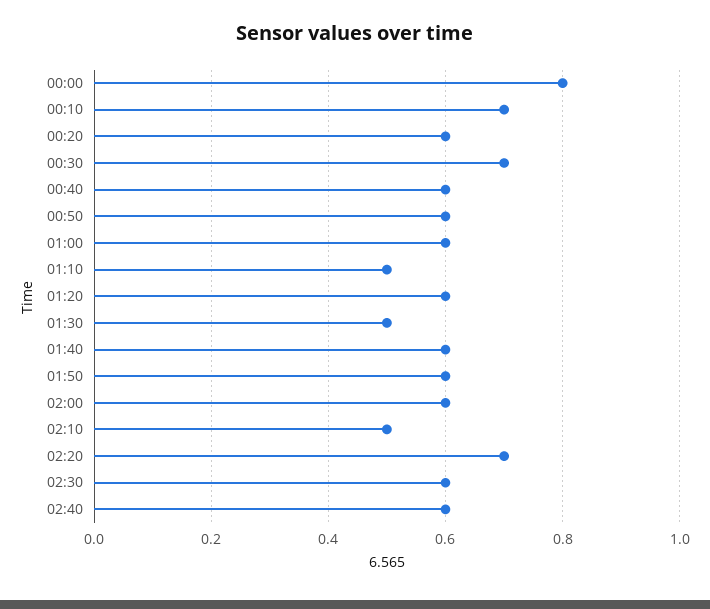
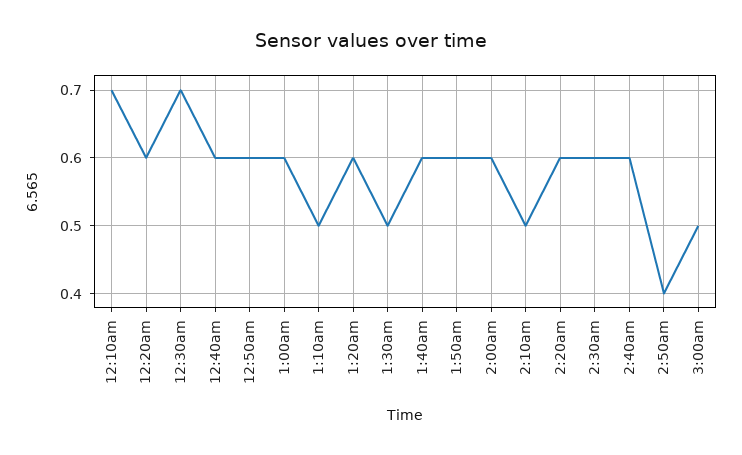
00:00: 0.8 -> none
02:20: 0.7 -> 0.6
2:50am: none -> 0.4
3:00am: none -> 0.5

